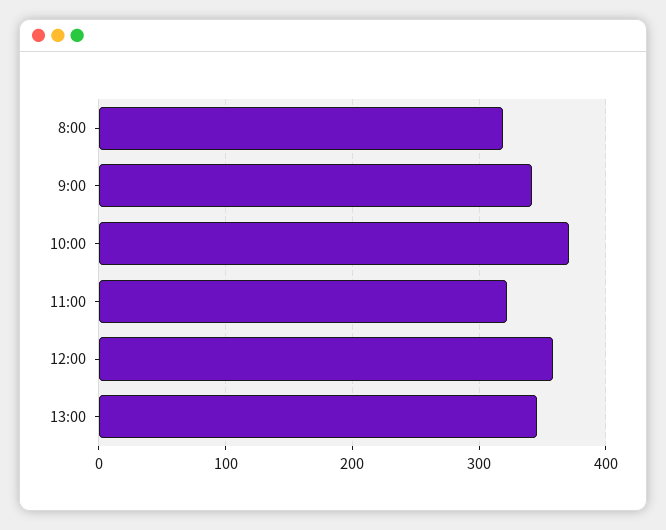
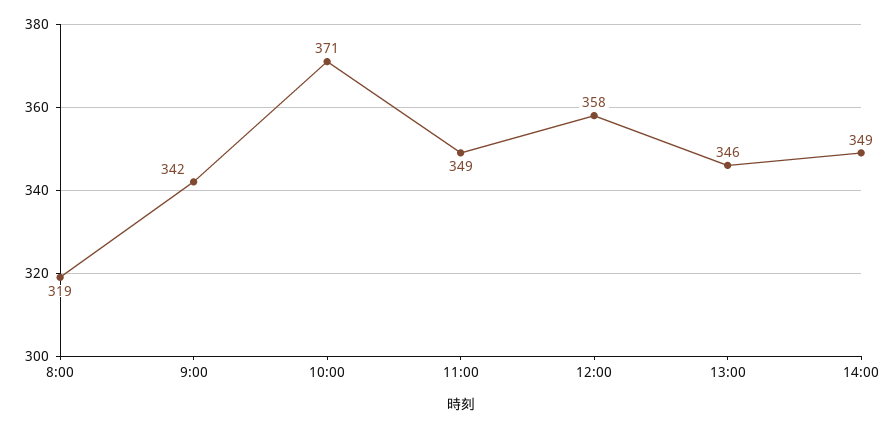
11:00: 320 -> 349
14:00: none -> 349

